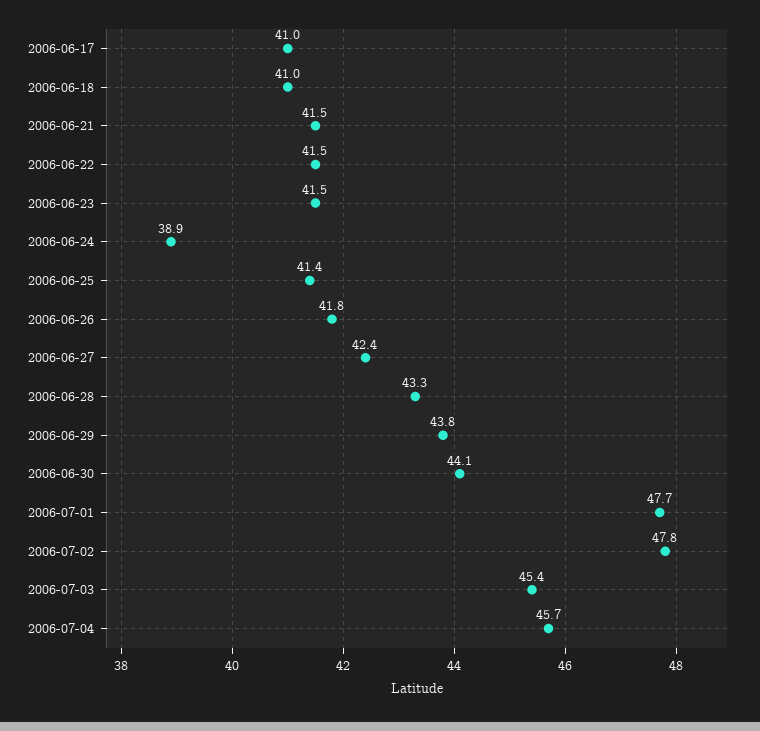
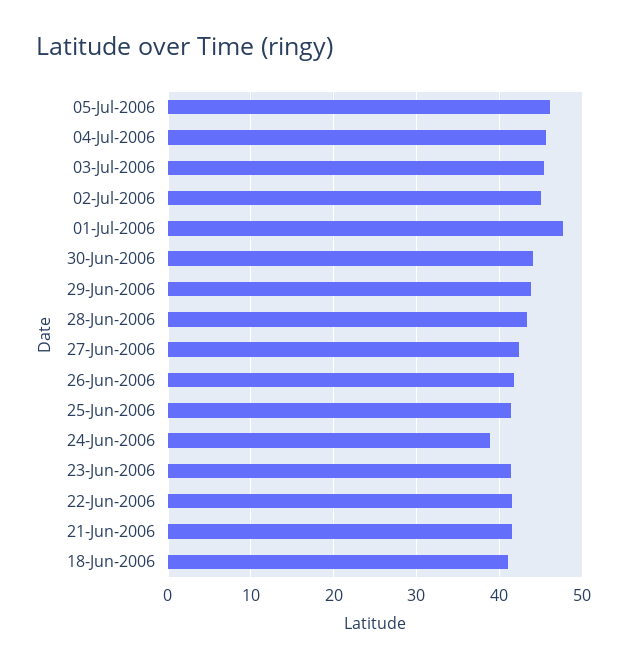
2006-06-17: 41 -> none
2006-07-02: 47.8 -> 45
05-Jul-2006: none -> 46

